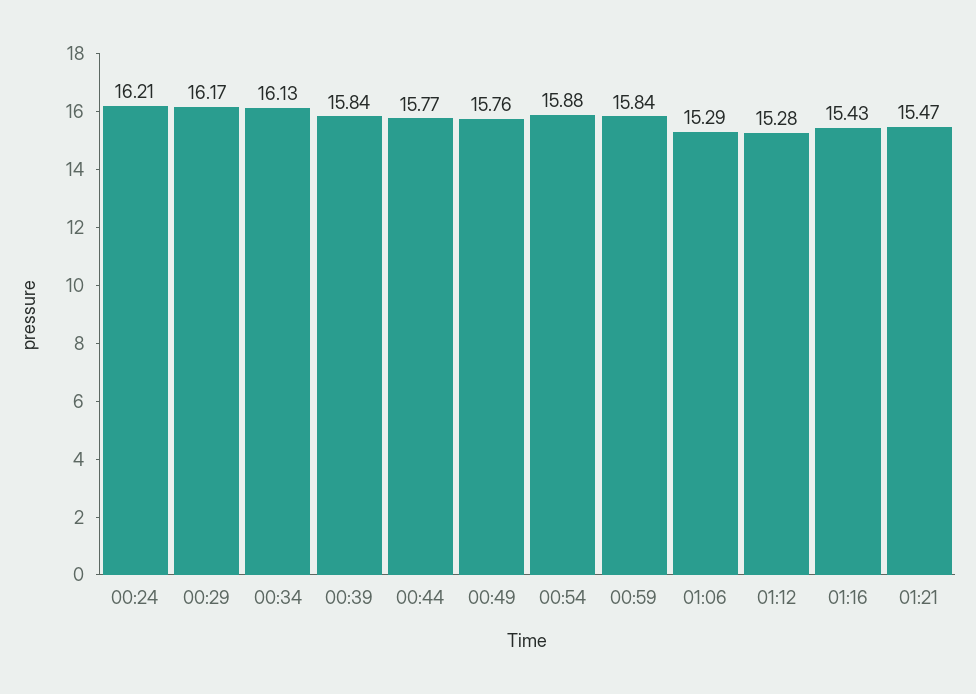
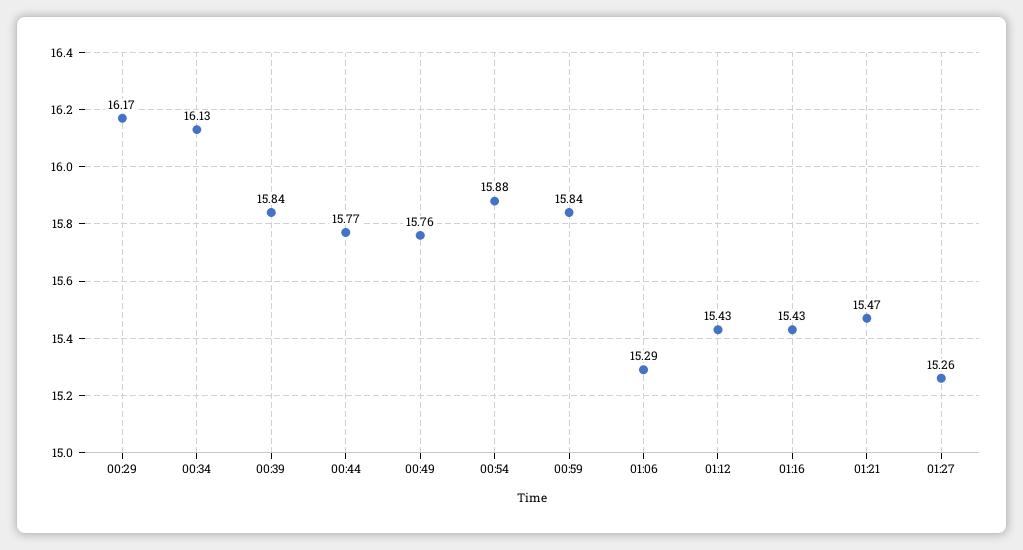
00:24: 16.21 -> none
01:12: 15.28 -> 15.43
01:27: none -> 15.26

